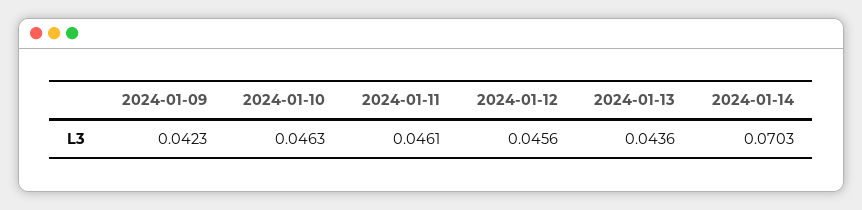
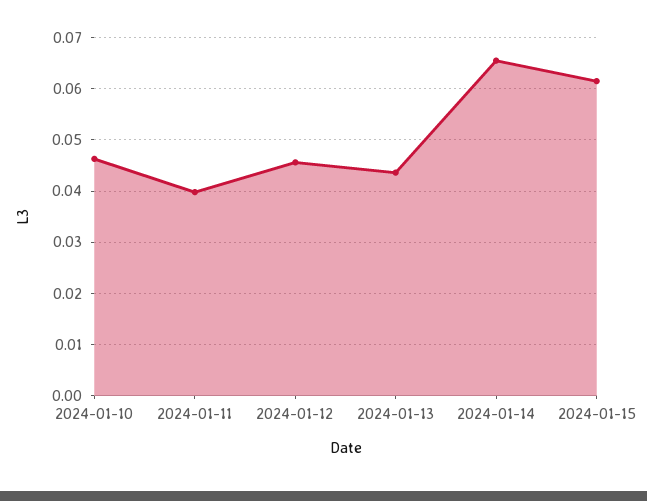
2024-01-09: 0.0423 -> none
2024-01-11: 0.0461 -> 0.04
2024-01-14: 0.0703 -> 0.066
2024-01-15: none -> 0.062

